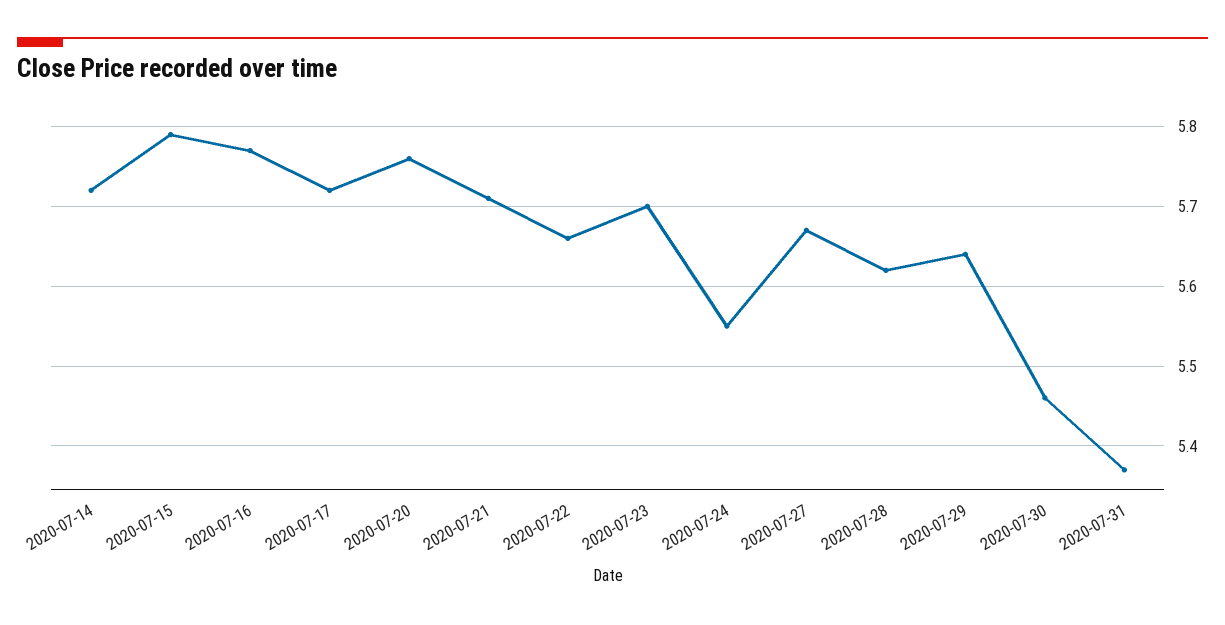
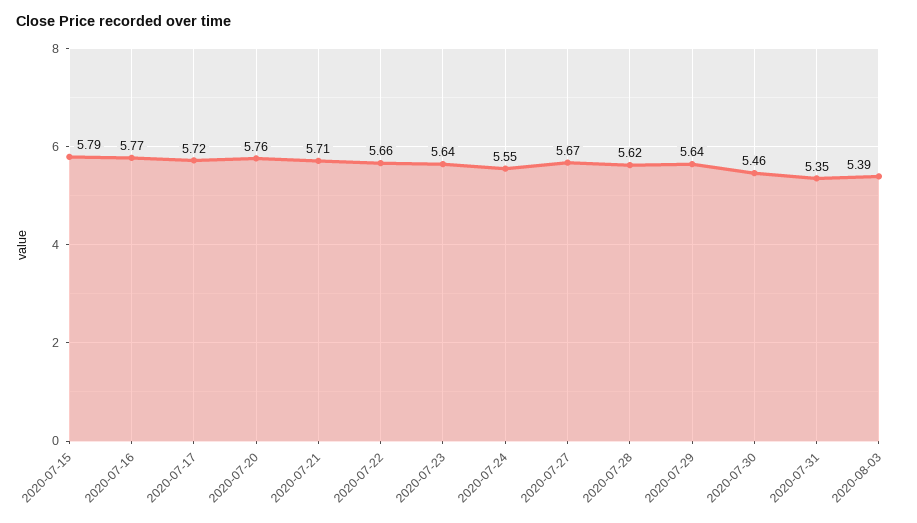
2020-07-14: 5.72 -> none
2020-07-23: 5.7 -> 5.64
2020-07-31: 5.37 -> 5.35
2020-08-03: none -> 5.39

